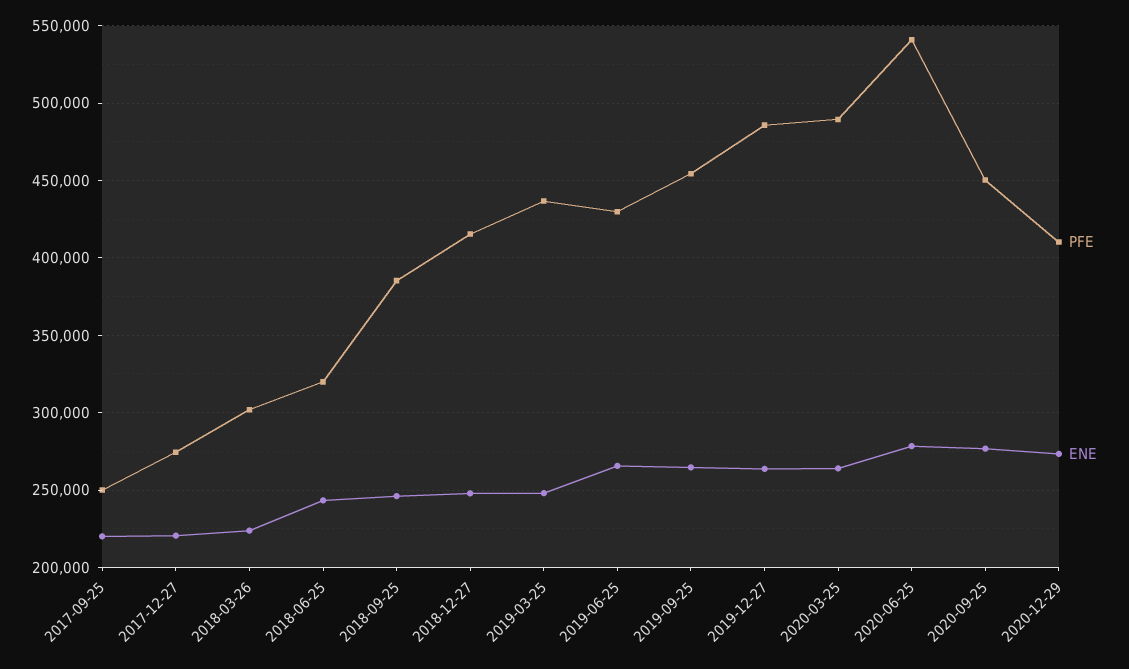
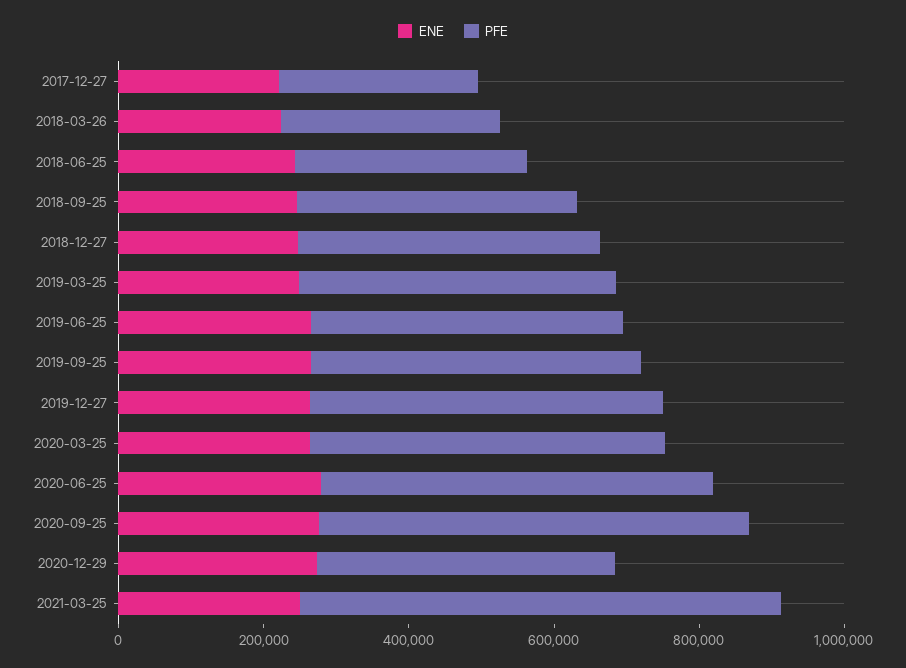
PFE, 2017-09-25: 250000 -> none
ENE, 2017-09-25: 220000 -> none
PFE, 2020-09-25: 450000 -> 600000
ENE, 2021-03-25: none -> 250000
PFE, 2021-03-25: none -> 650000

